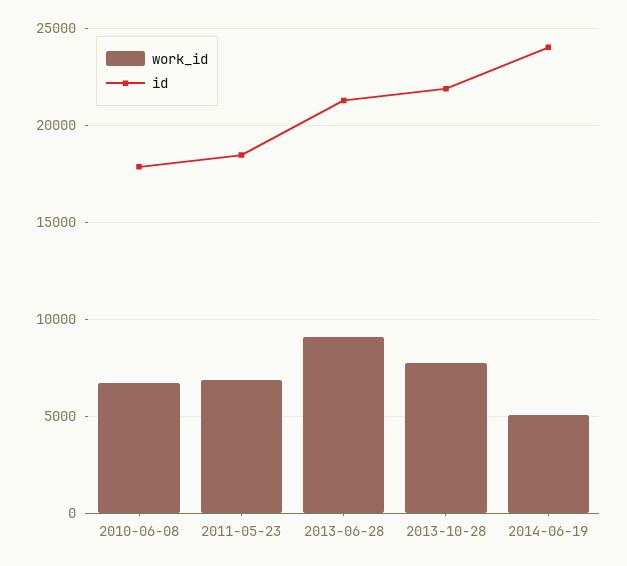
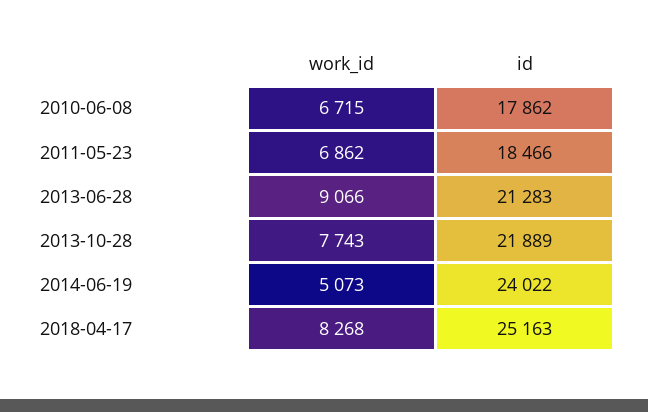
work_id, 2018-04-17: none -> 8268
id, 2018-04-17: none -> 25163

